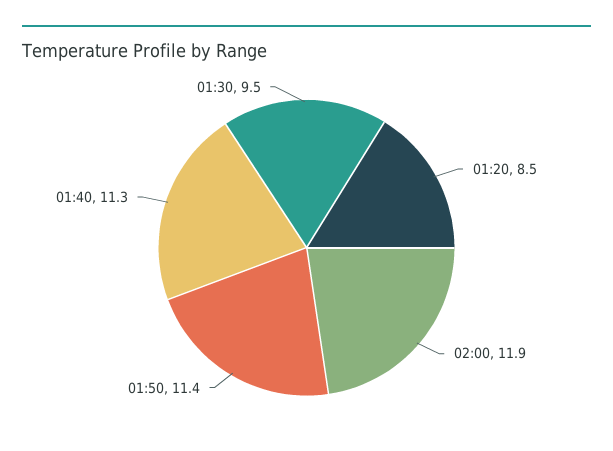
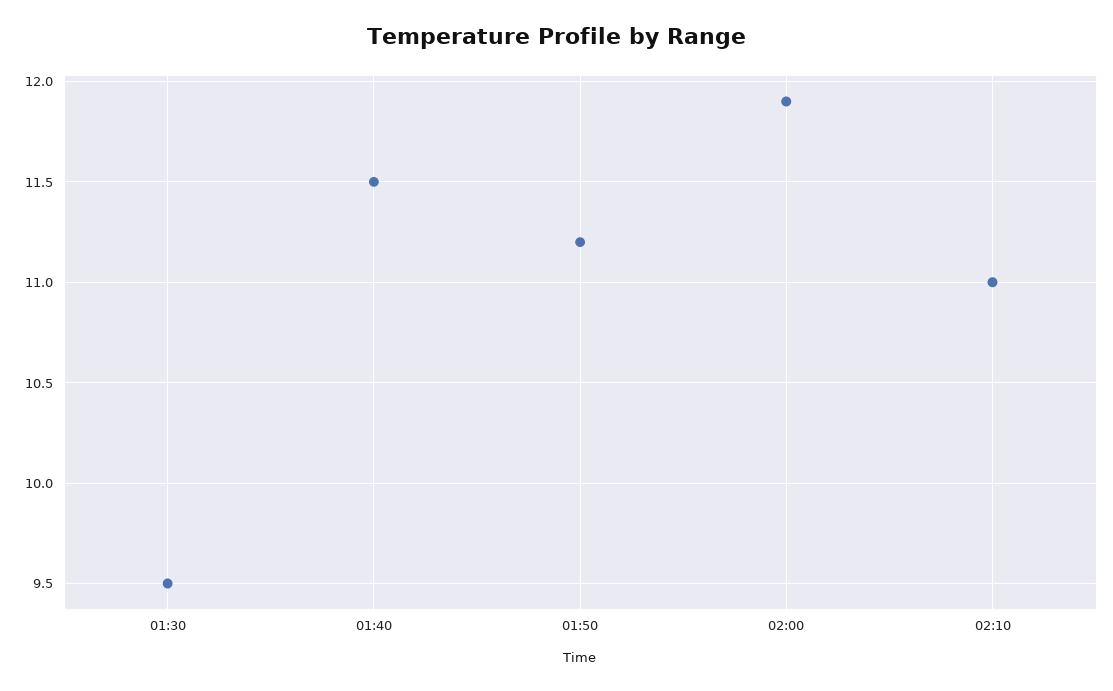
01:20: 8.5 -> none
01:50: 11.4 -> 11.2
01:40: 11.3 -> 11.5
02:10: none -> 11

